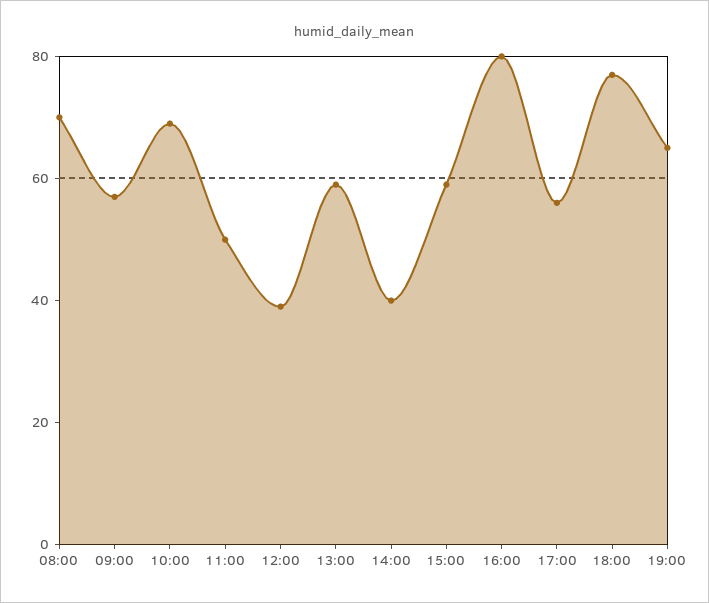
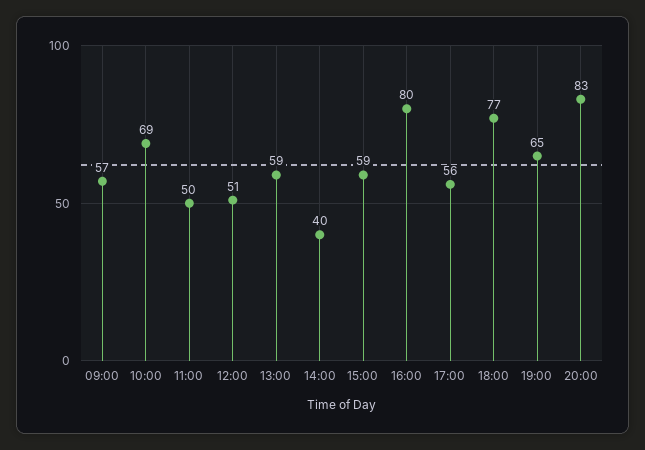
08:00: 70 -> none
12:00: 40 -> 51
20:00: none -> 83

